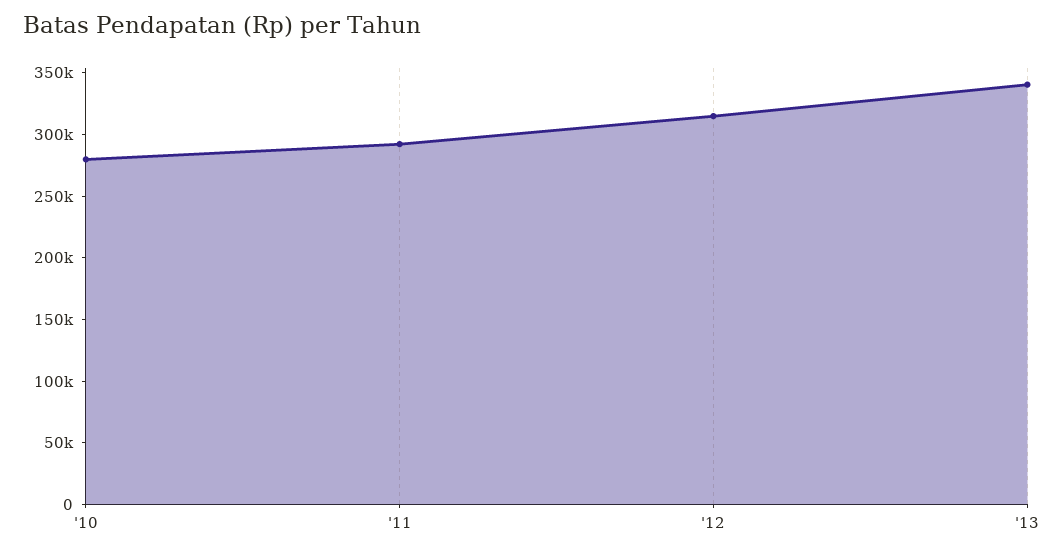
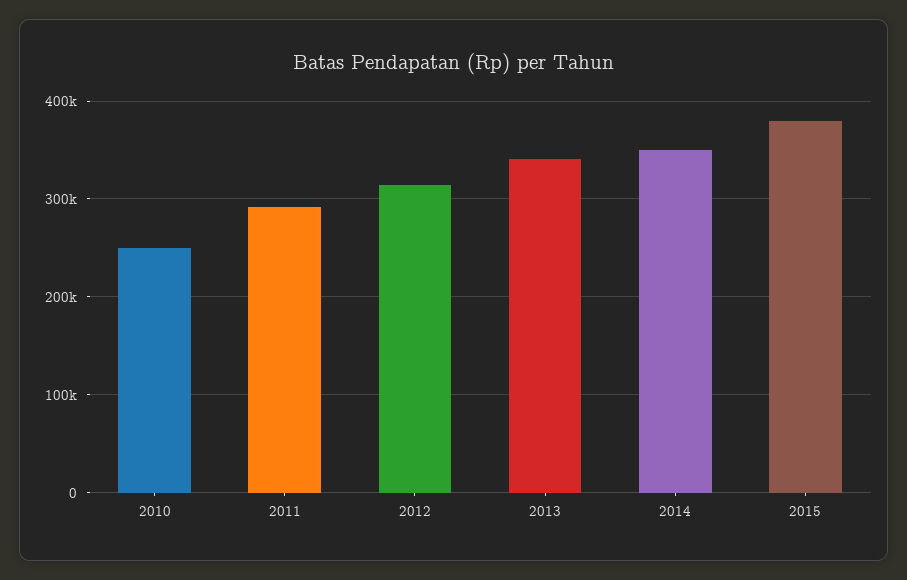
'10: 280000 -> 250000
2014: none -> 350000
2015: none -> 380000

